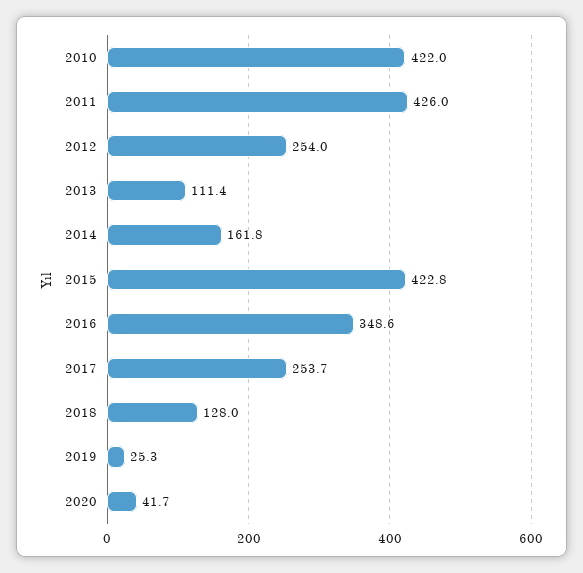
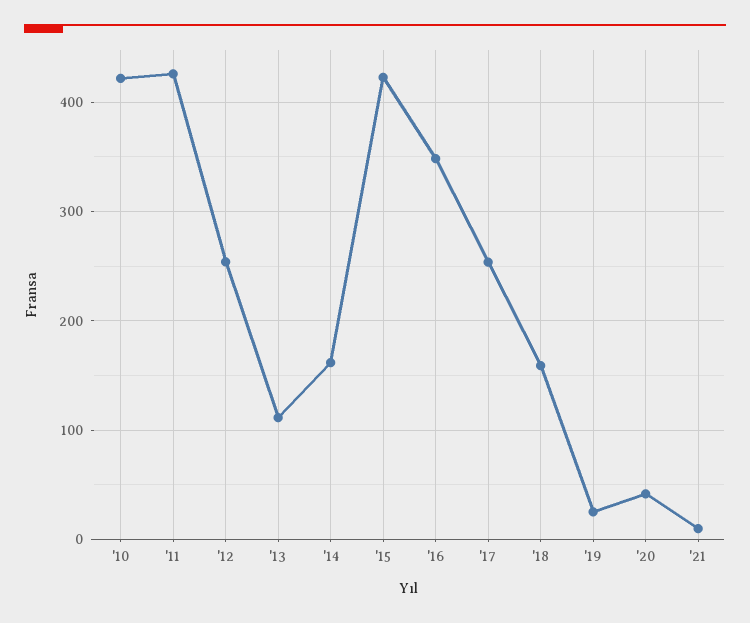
2018: 128 -> 160
'21: none -> 10

